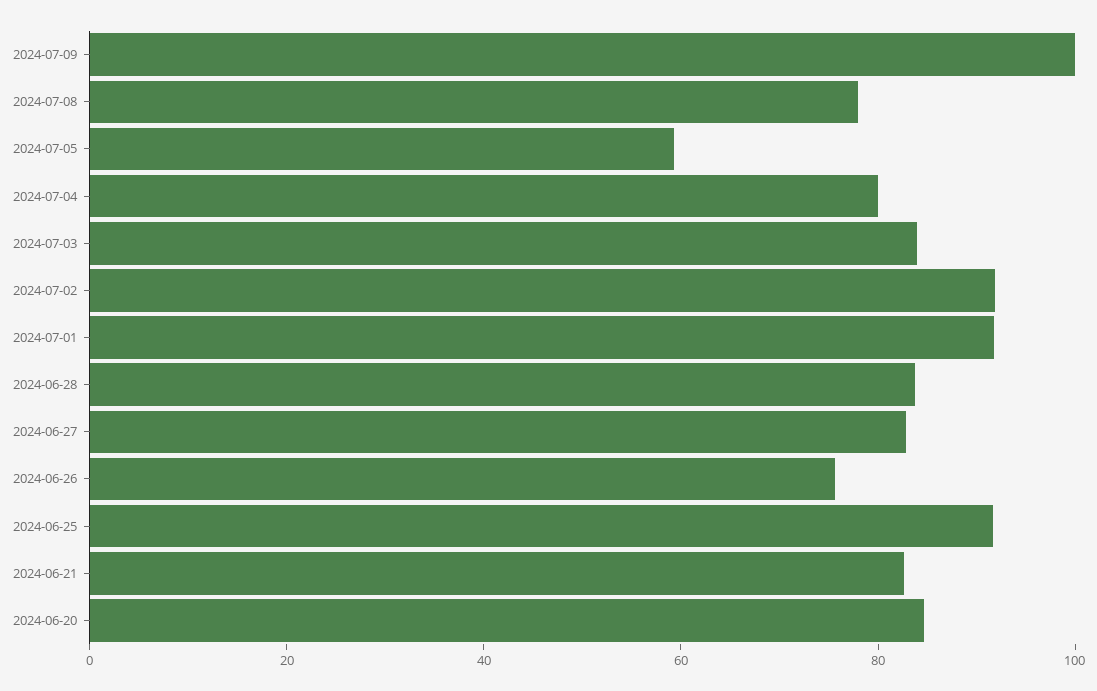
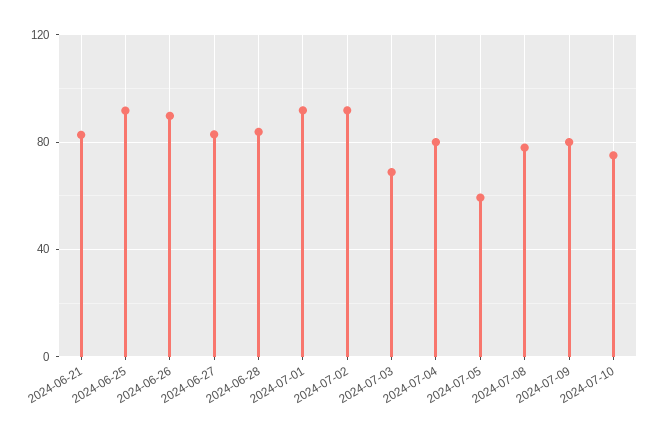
2024-07-09: 100 -> 80
2024-07-03: 85 -> 70
2024-06-26: 75 -> 90
2024-06-20: 85 -> none
2024-07-10: none -> 75

